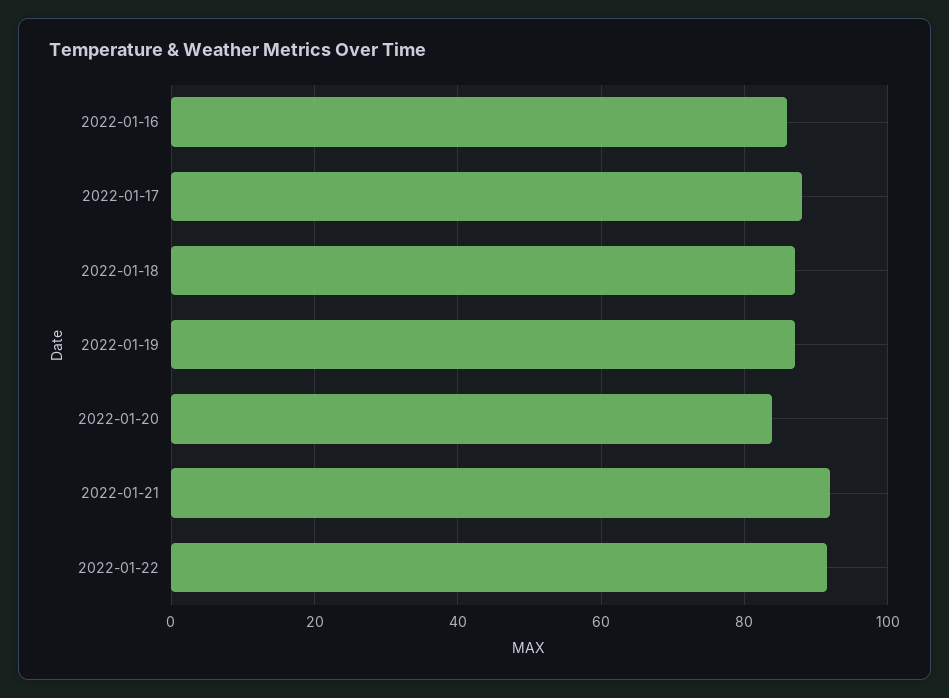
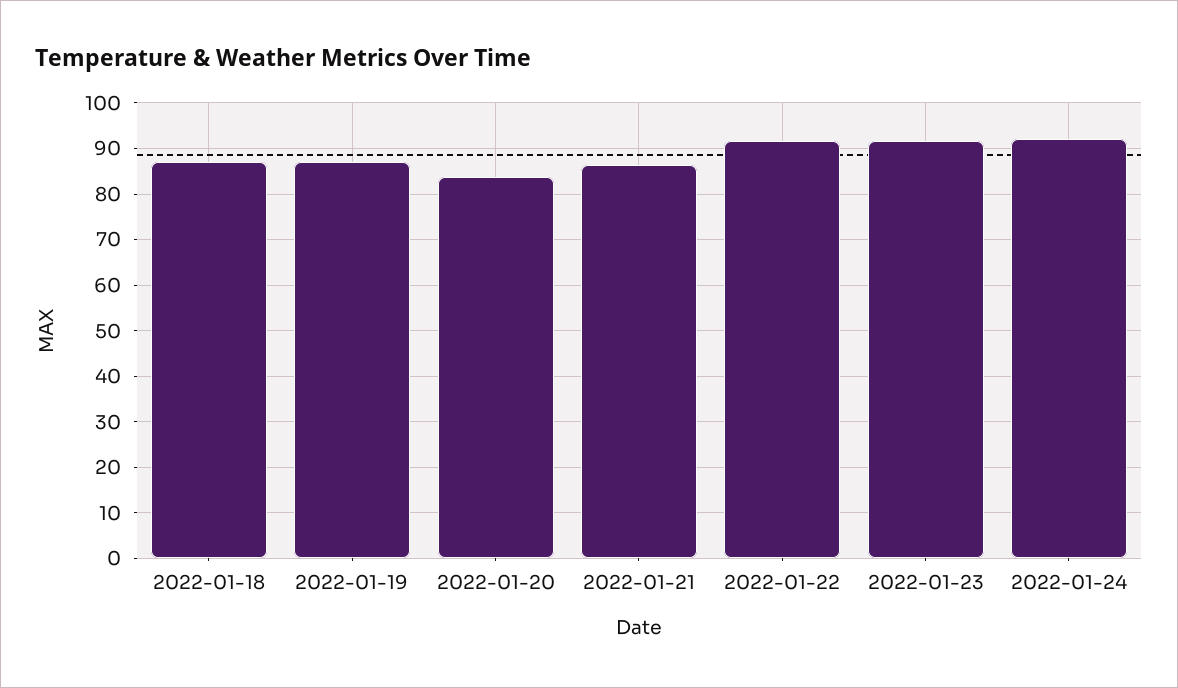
2022-01-16: 86 -> none
2022-01-17: 88 -> none
2022-01-21: 92 -> 86
2022-01-23: none -> 92
2022-01-24: none -> 92

